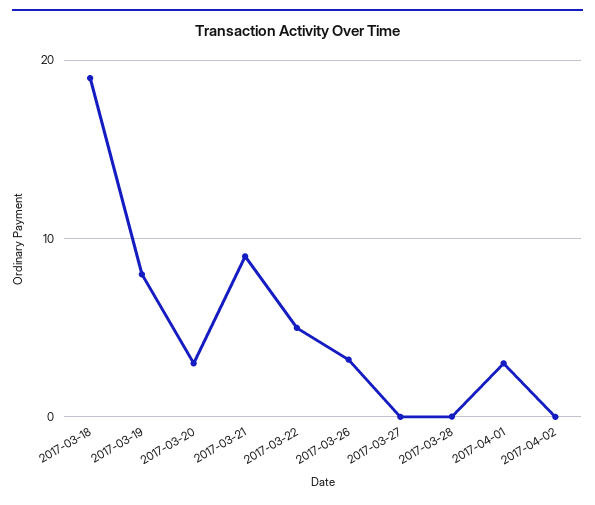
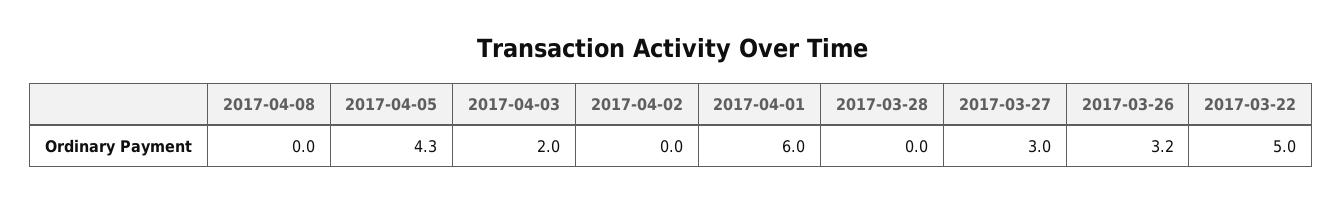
2017-03-18: 19 -> none
2017-03-19: 8 -> none
2017-03-20: 3 -> none
2017-03-21: 9 -> none
2017-03-27: 0 -> 3
2017-04-01: 3 -> 6
2017-04-08: none -> 0
2017-04-05: none -> 4.3
2017-04-03: none -> 2

